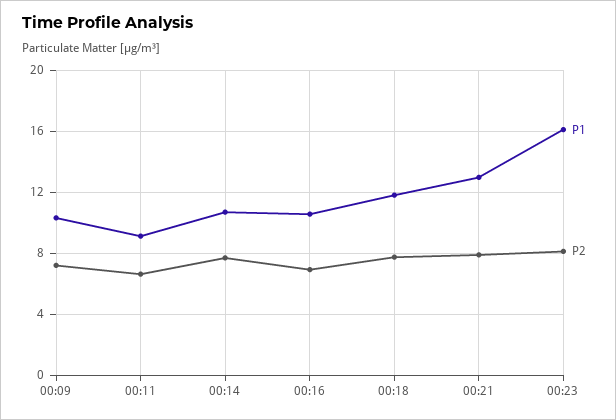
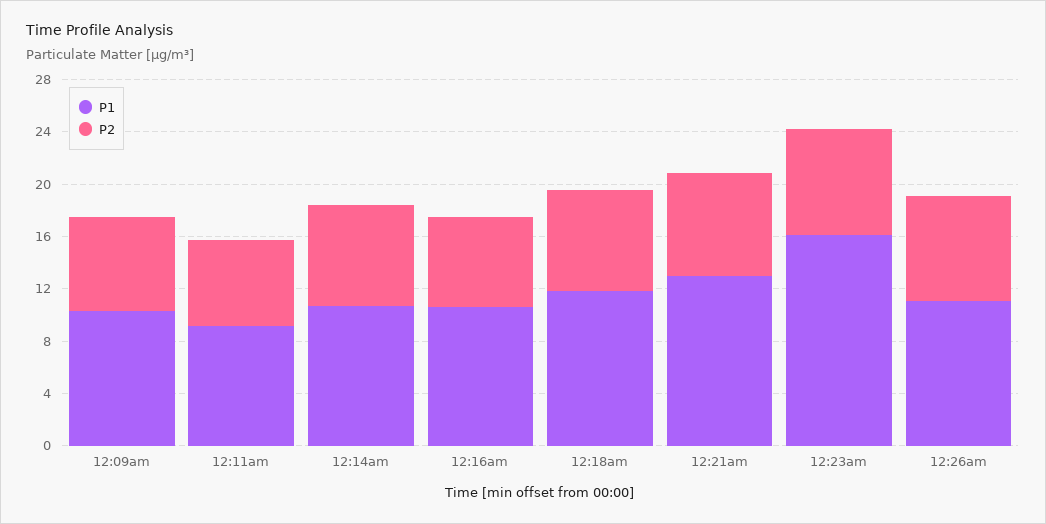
P1, 12:26am: none -> 11
P2, 12:26am: none -> 8

